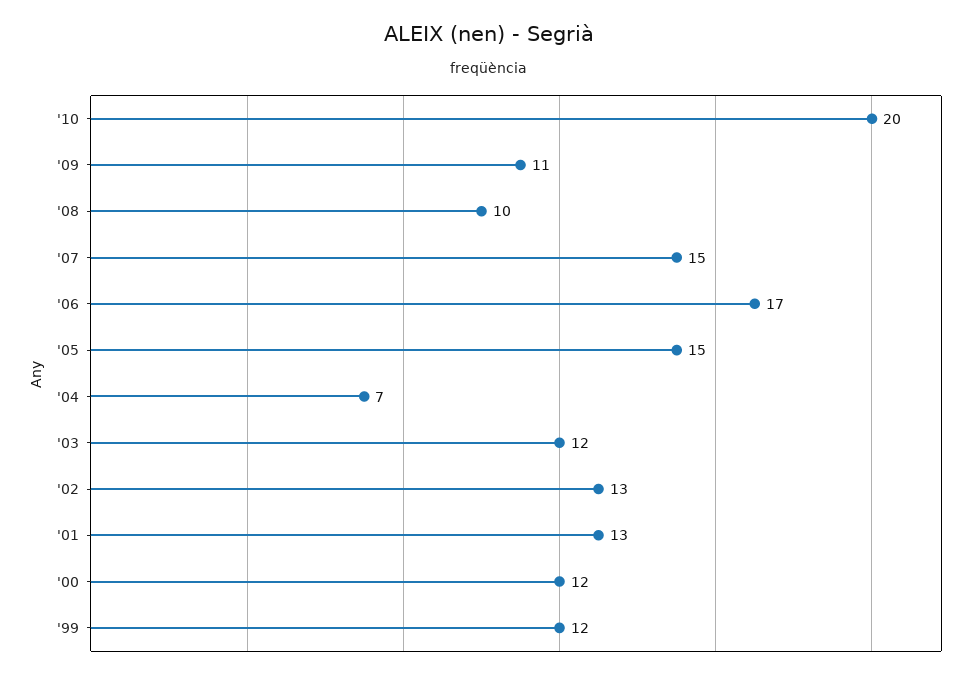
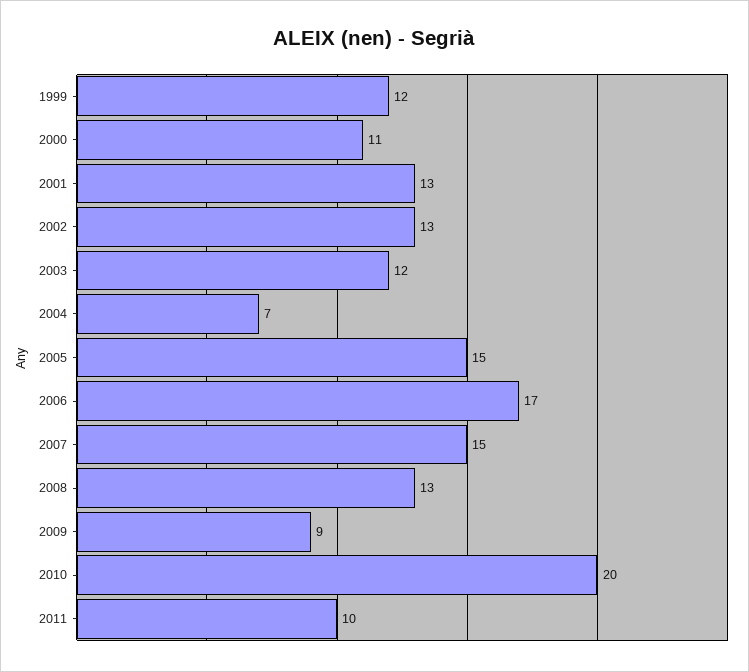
'09: 11 -> 9
'08: 10 -> 13
'00: 12 -> 11
2011: none -> 10

